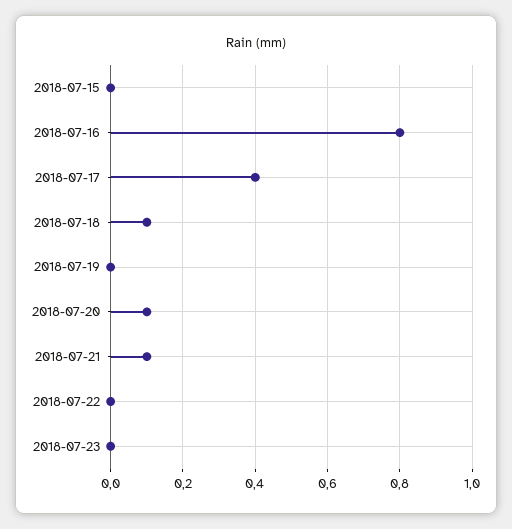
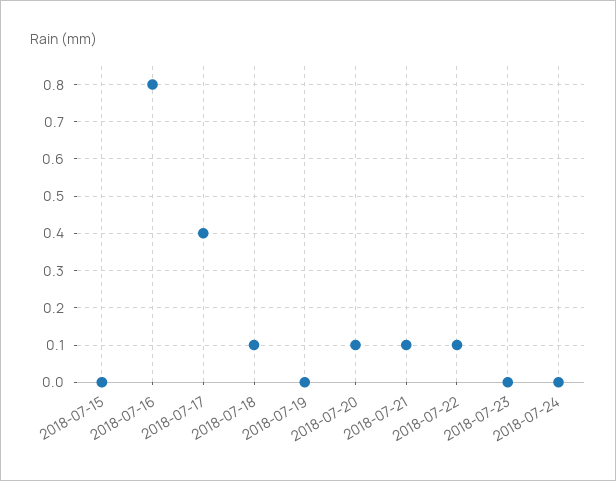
2018-07-22: 0 -> 0.1
2018-07-24: none -> 0

